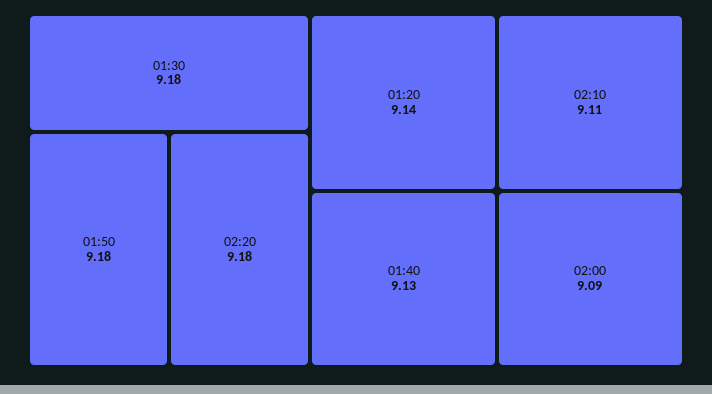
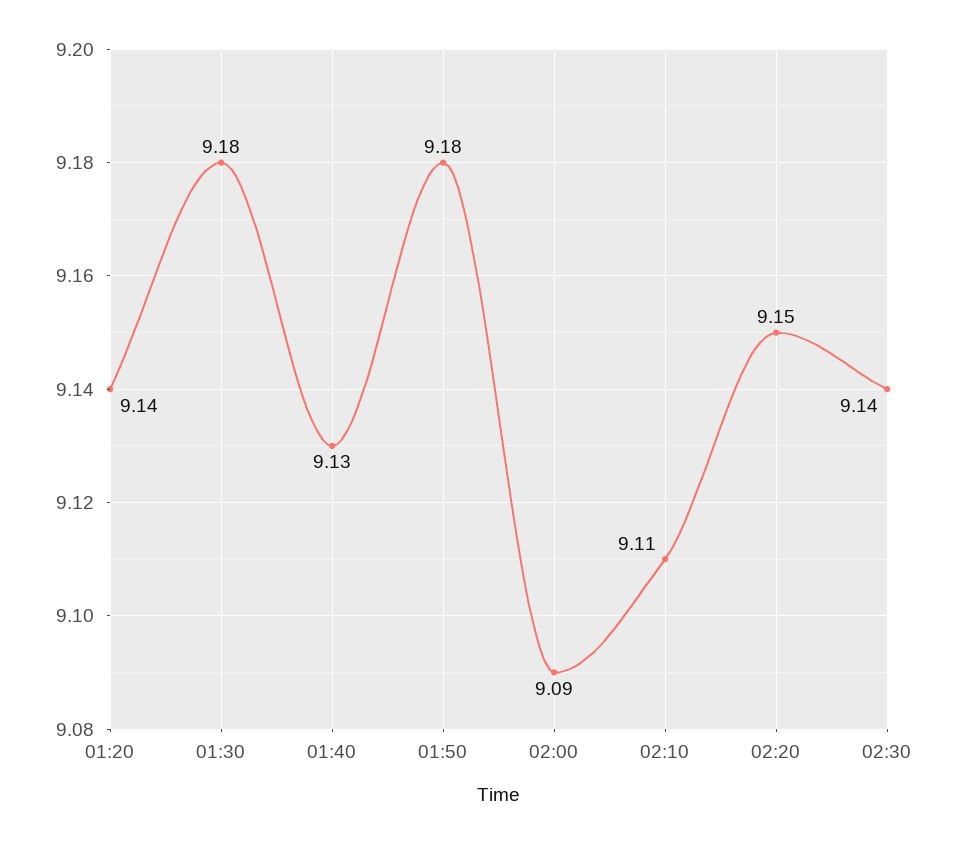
02:20: 9.18 -> 9.15
02:30: none -> 9.14

